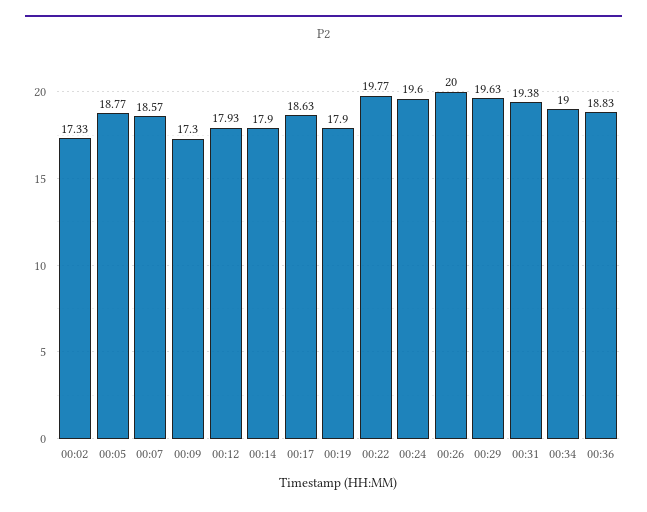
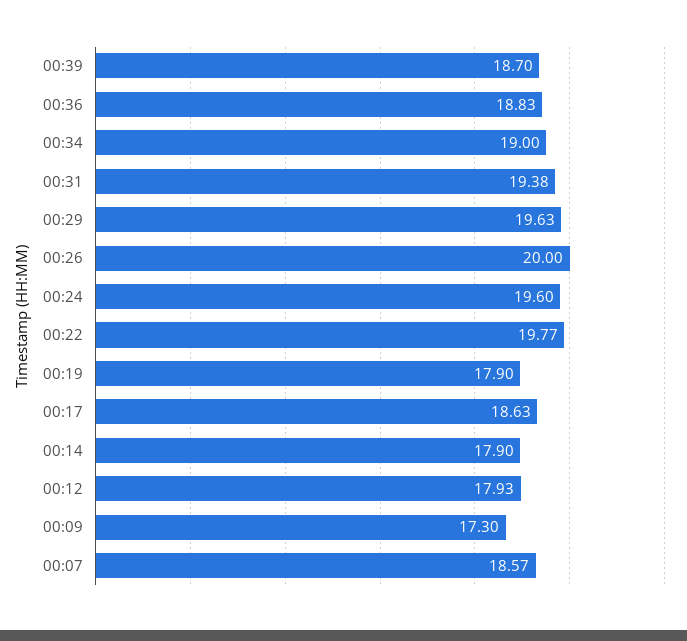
00:02: 17.33 -> none
00:05: 18.77 -> none
00:39: none -> 18.7

